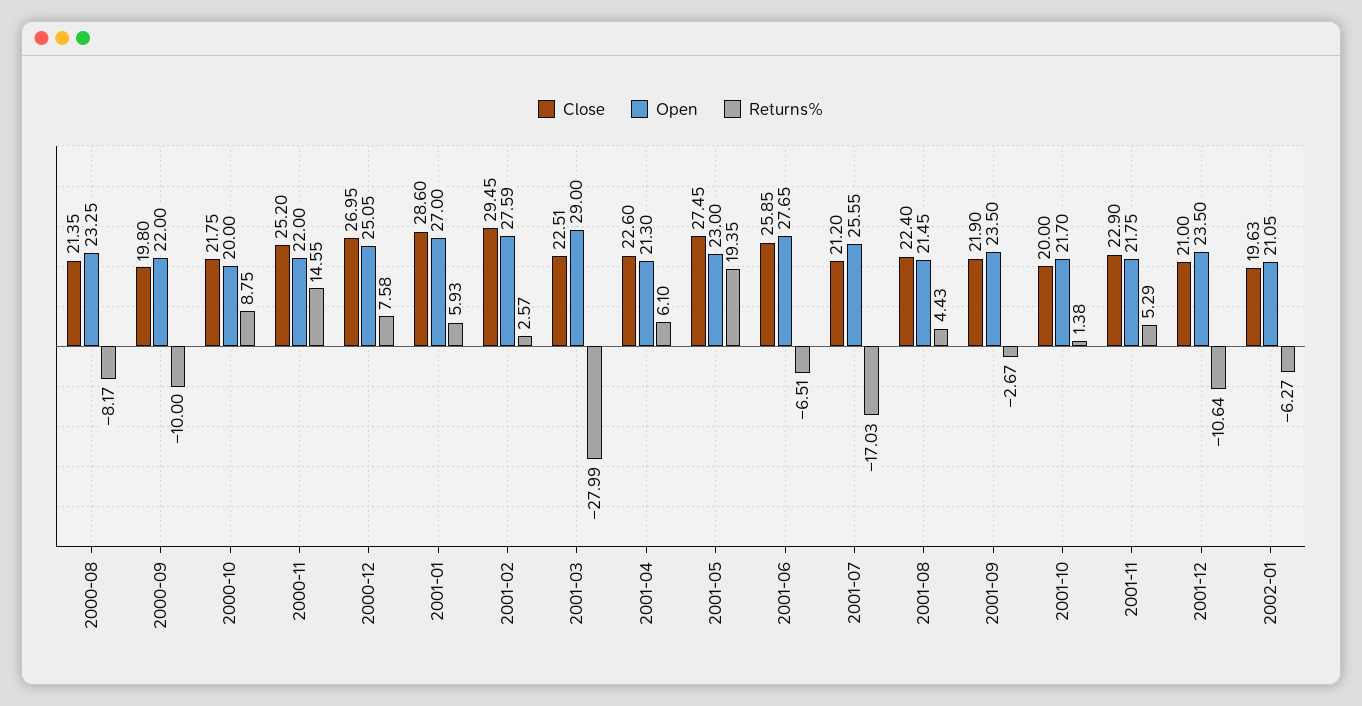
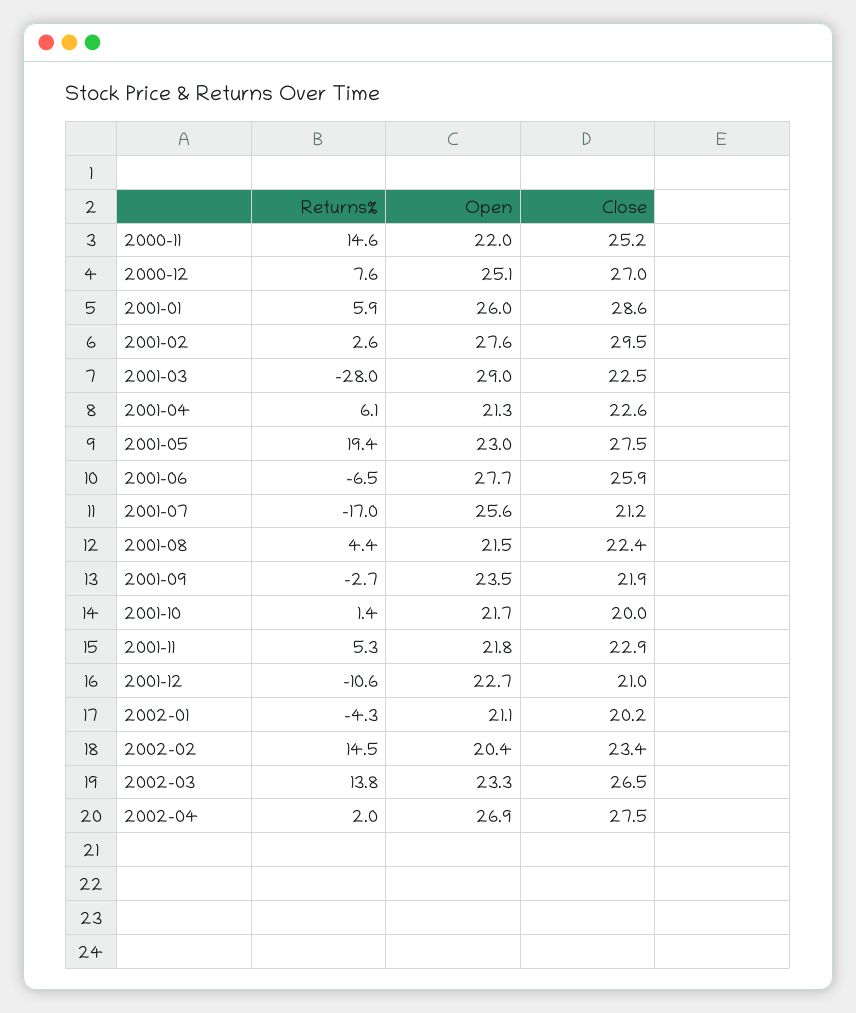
Close, 2000-08: 21.35 -> none
Open, 2000-08: 23.25 -> none
Returns%, 2000-08: -8.17 -> none
Close, 2000-09: 19.8 -> none
Open, 2000-09: 22 -> none
Returns%, 2000-09: -10 -> none
Close, 2000-10: 21.75 -> none
Open, 2000-10: 20 -> none
Returns%, 2000-10: 8.75 -> none
Open, 2001-01: 27 -> 26
Open, 2001-12: 23.5 -> 22.7
Close, 2002-01: 19.63 -> 20.2
Returns%, 2002-01: -6.27 -> -4.3
Returns%, 2002-02: none -> 14.5
Open, 2002-02: none -> 20.4
Close, 2002-02: none -> 23.4
Returns%, 2002-03: none -> 13.8
Open, 2002-03: none -> 23.3
Close, 2002-03: none -> 26.5
Returns%, 2002-04: none -> 2
Open, 2002-04: none -> 26.9
Close, 2002-04: none -> 27.5

